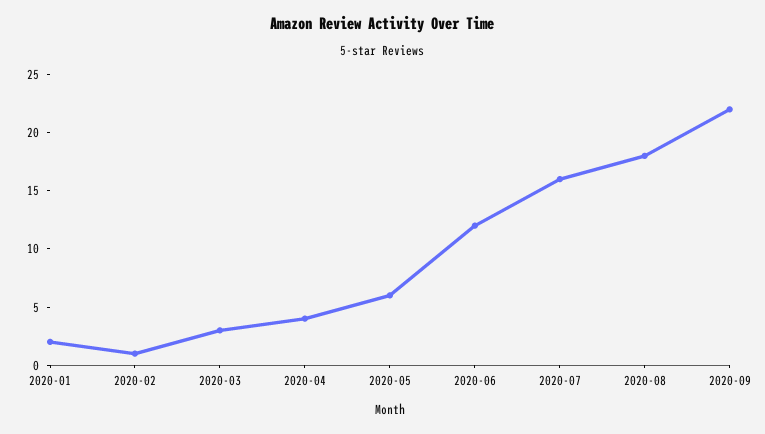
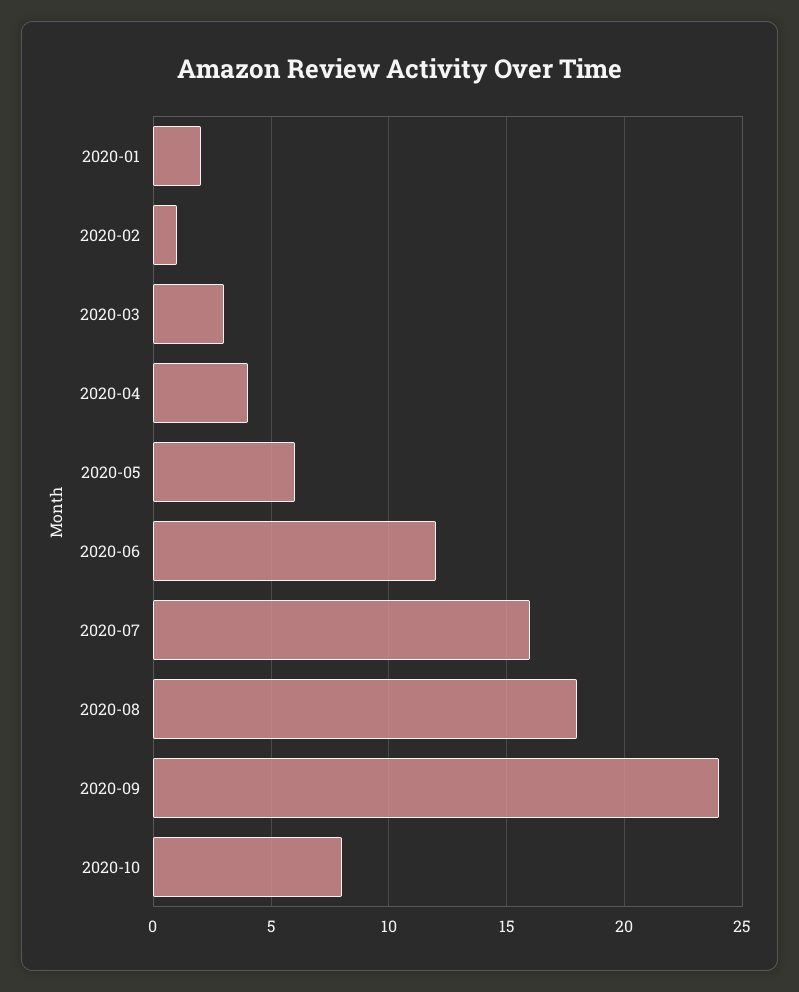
2020-09: 22 -> 24
2020-10: none -> 8

